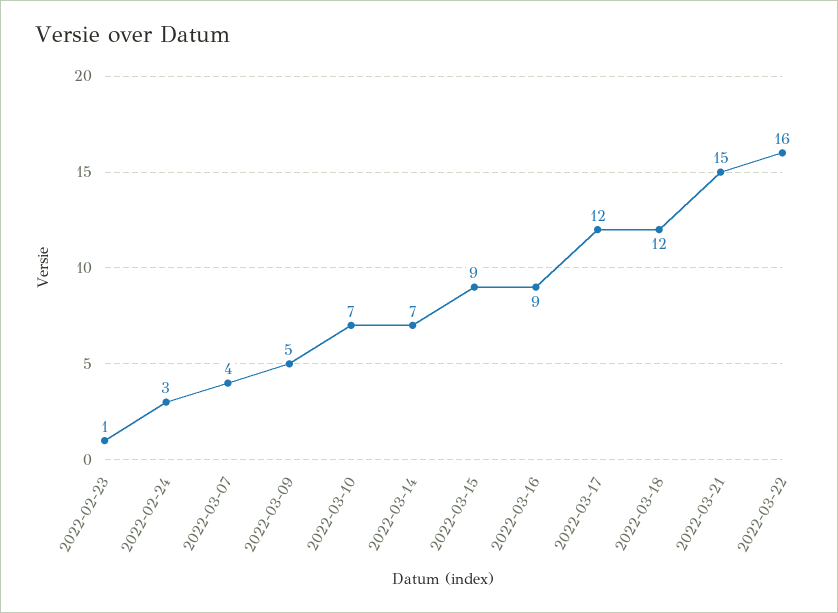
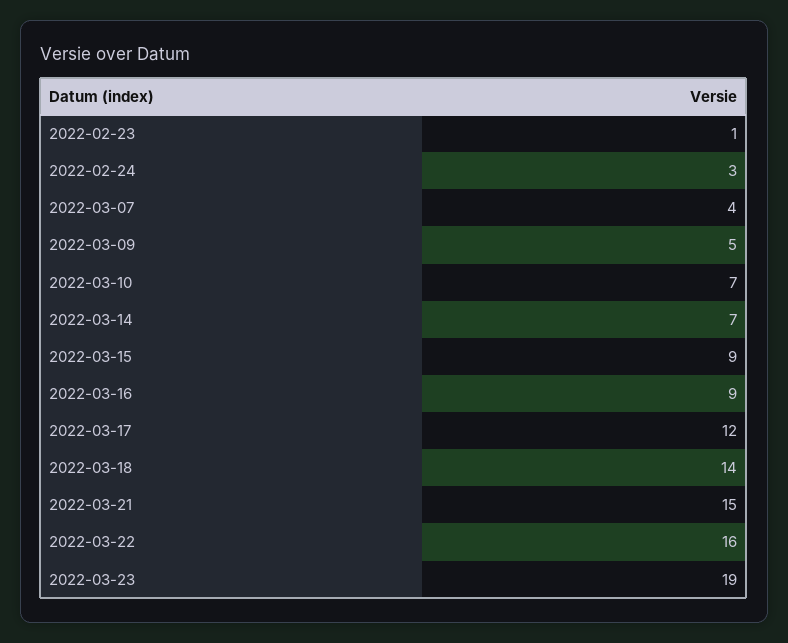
2022-03-18: 12 -> 14
2022-03-23: none -> 19

